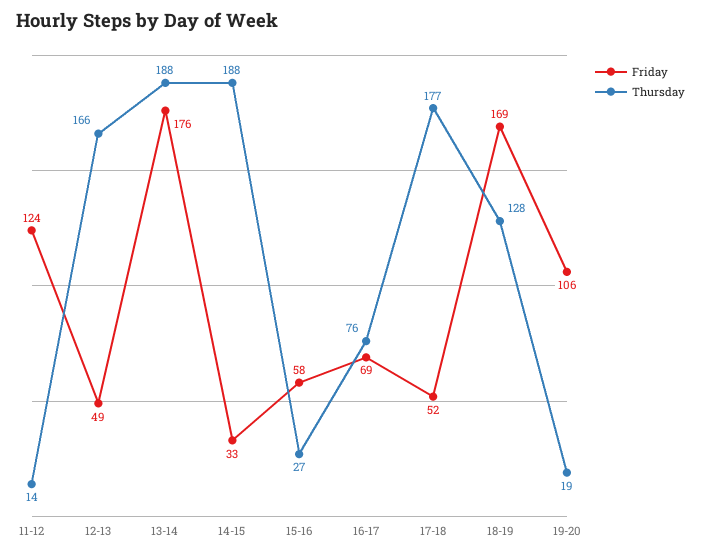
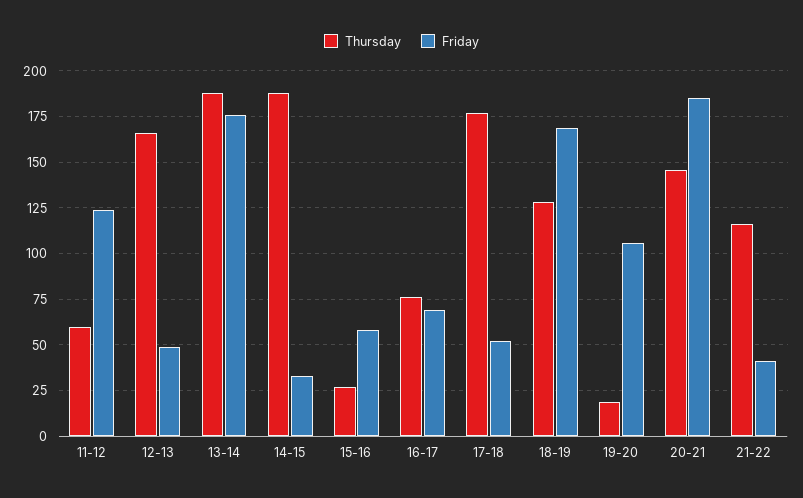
Thursday, 11-12: 14 -> 60
Thursday, 20-21: none -> 145
Friday, 20-21: none -> 185
Thursday, 21-22: none -> 115
Friday, 21-22: none -> 40

